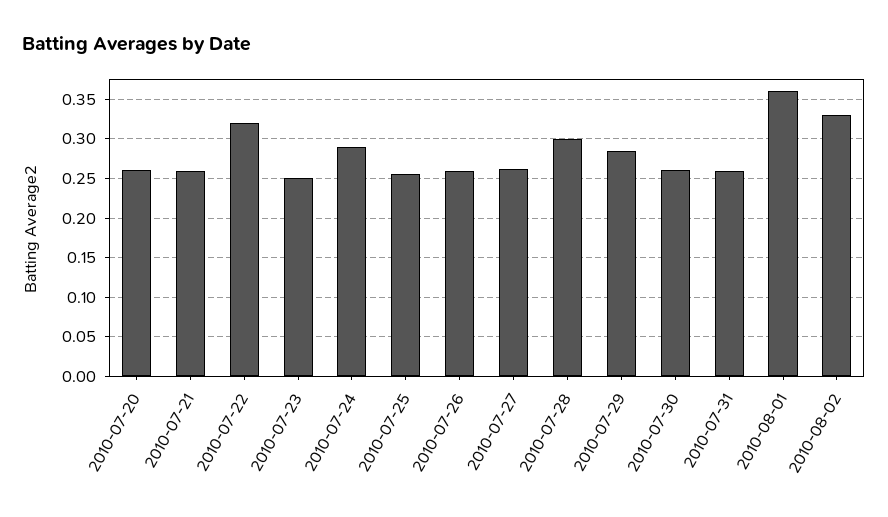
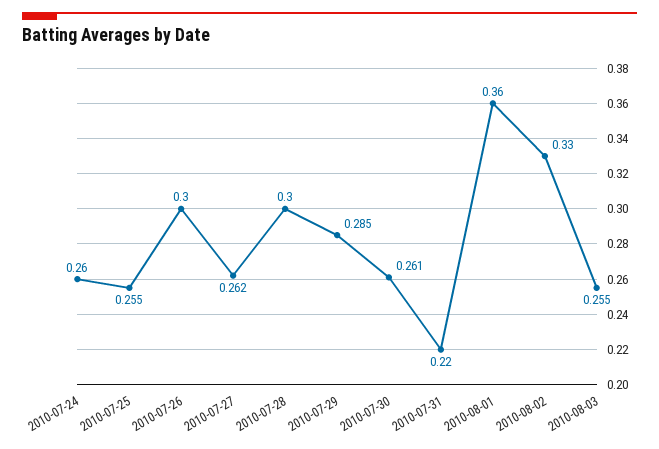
2010-07-20: 0.26 -> none
2010-07-21: 0.26 -> none
2010-07-22: 0.32 -> none
2010-07-23: 0.25 -> none
2010-07-24: 0.29 -> 0.26
2010-07-26: 0.26 -> 0.3
2010-07-31: 0.26 -> 0.22
2010-08-03: none -> 0.255

